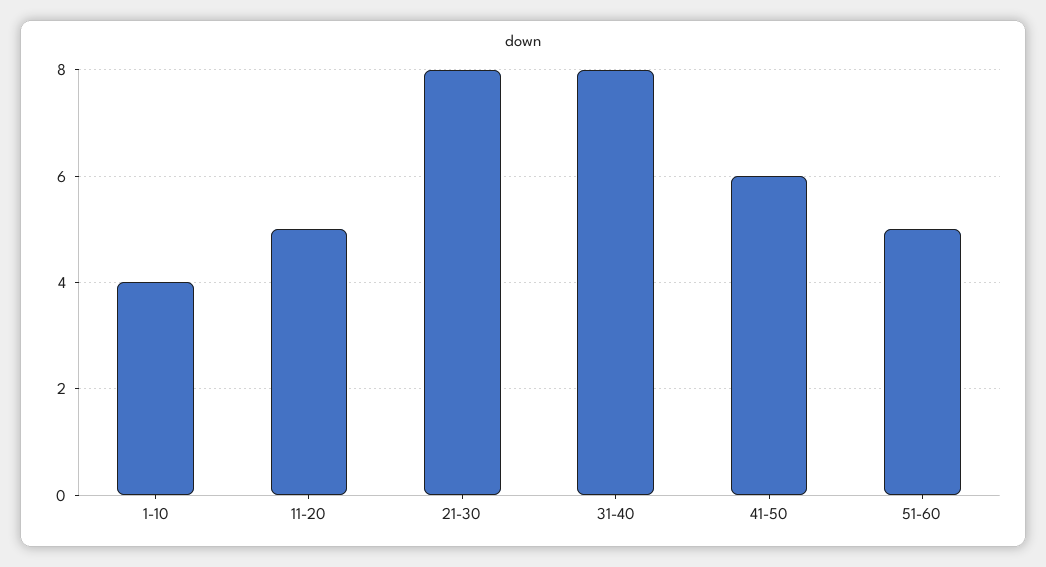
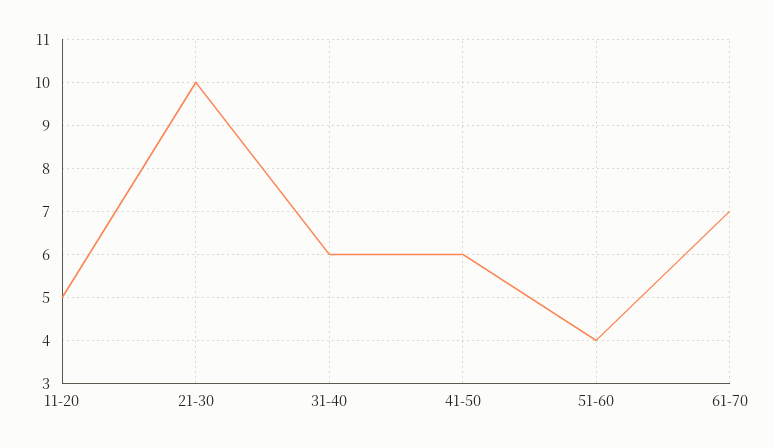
1-10: 4 -> none
21-30: 8 -> 10
31-40: 8 -> 6
51-60: 5 -> 4
61-70: none -> 7

